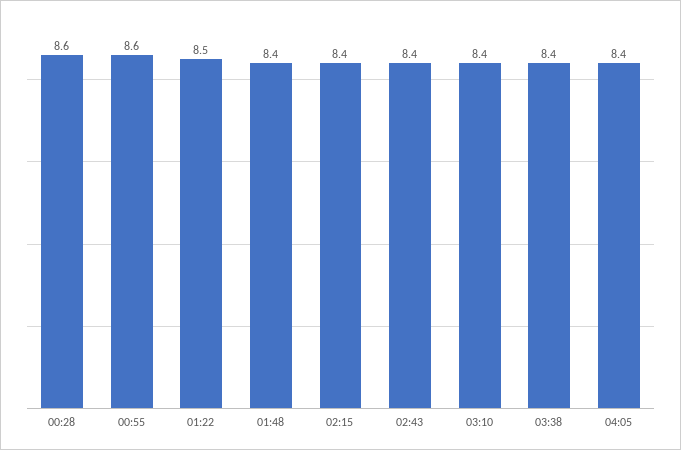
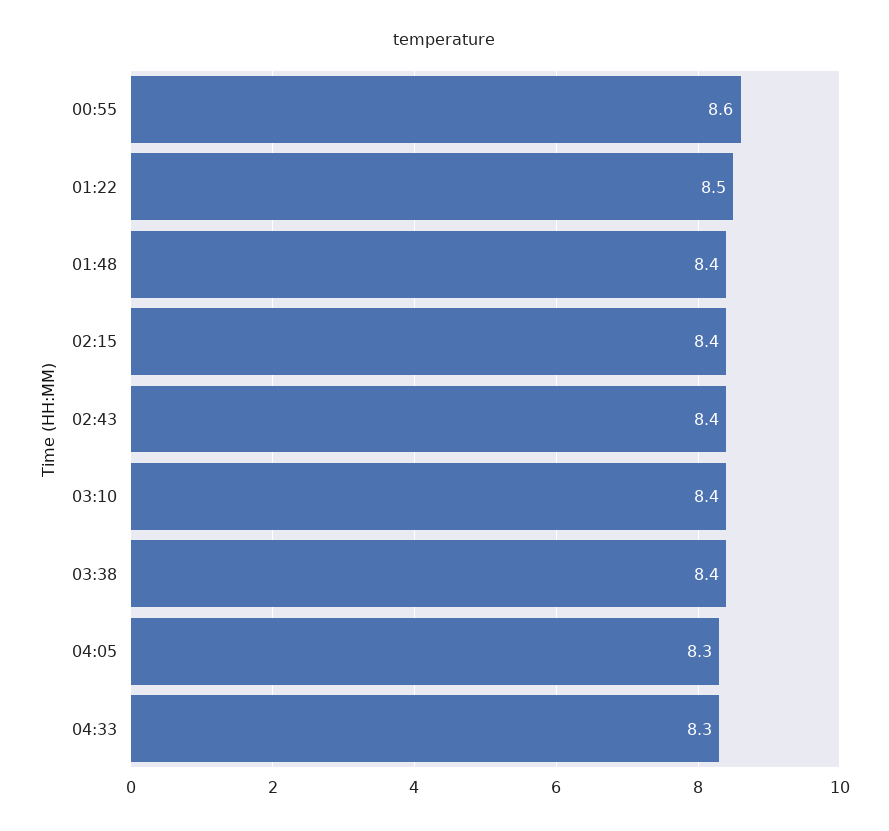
00:28: 8.6 -> none
04:05: 8.4 -> 8.3
04:33: none -> 8.3

